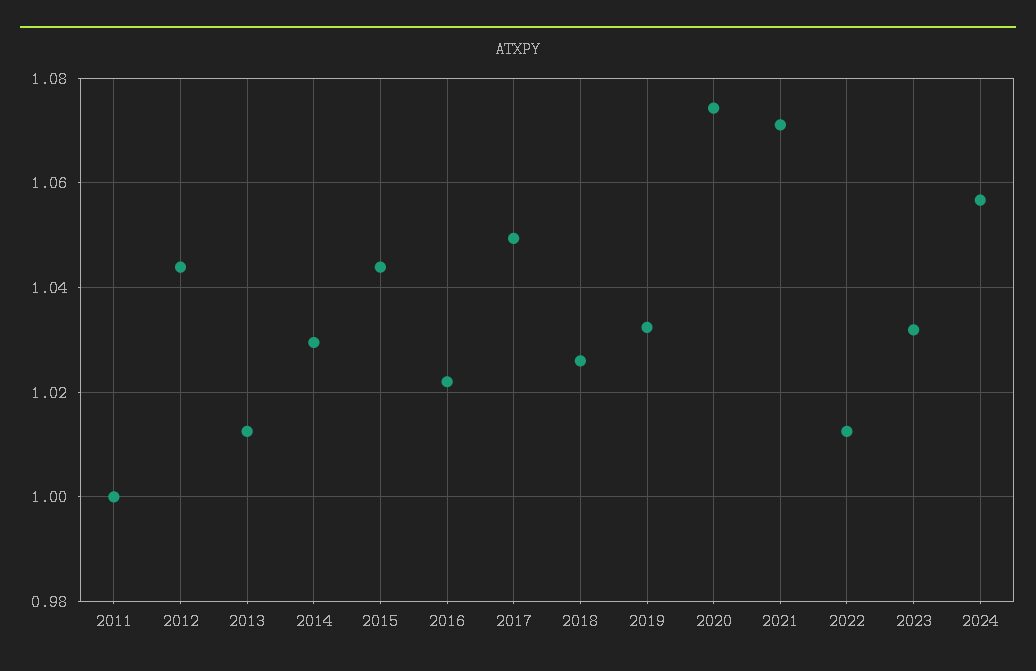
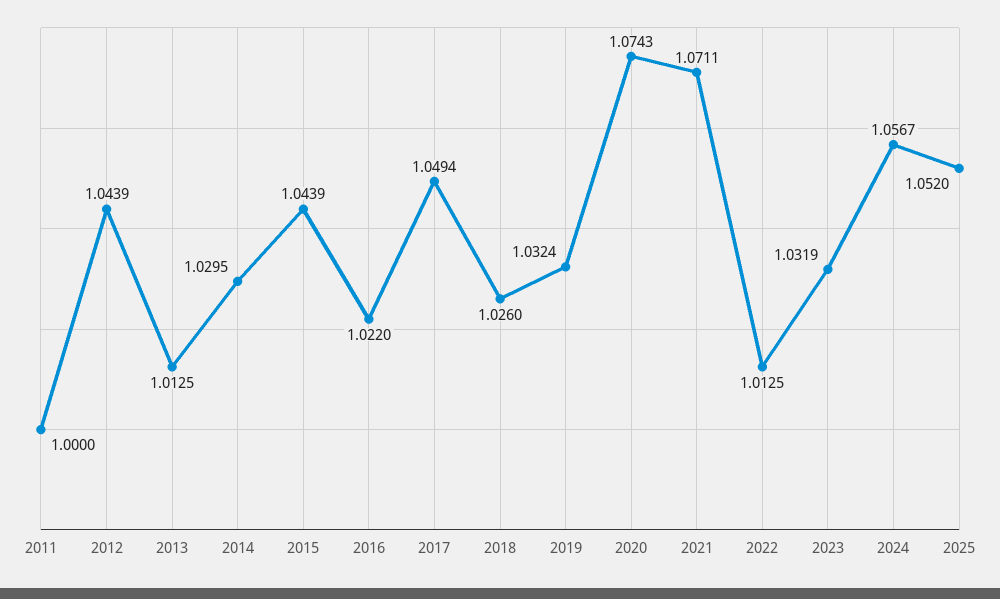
2025: none -> 1.052

